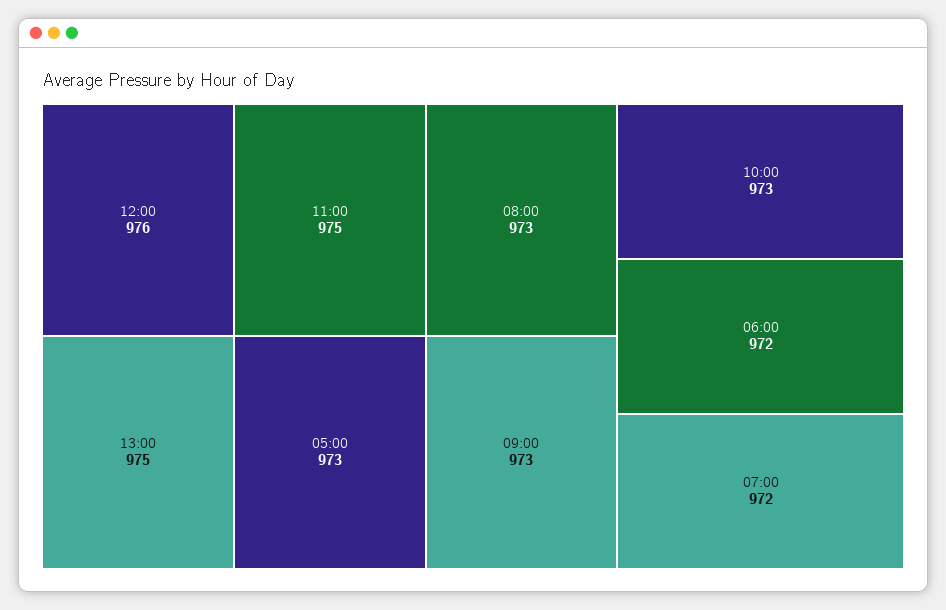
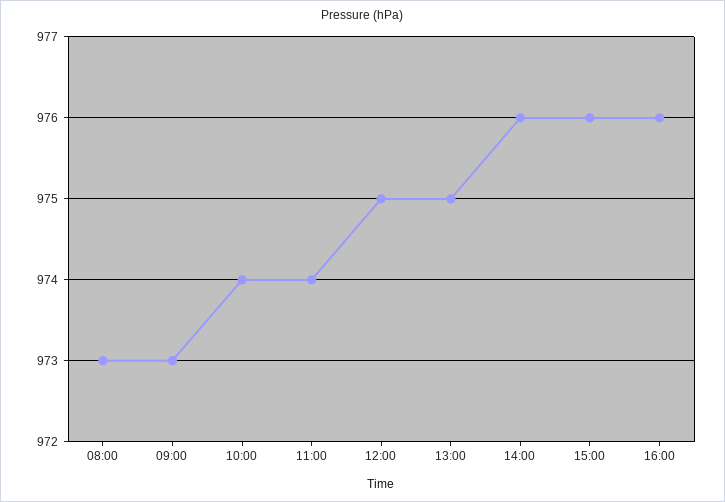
12:00: 976 -> 975
11:00: 975 -> 974
05:00: 973 -> none
10:00: 973 -> 974
06:00: 972 -> none
07:00: 972 -> none
14:00: none -> 976
15:00: none -> 976
16:00: none -> 976

